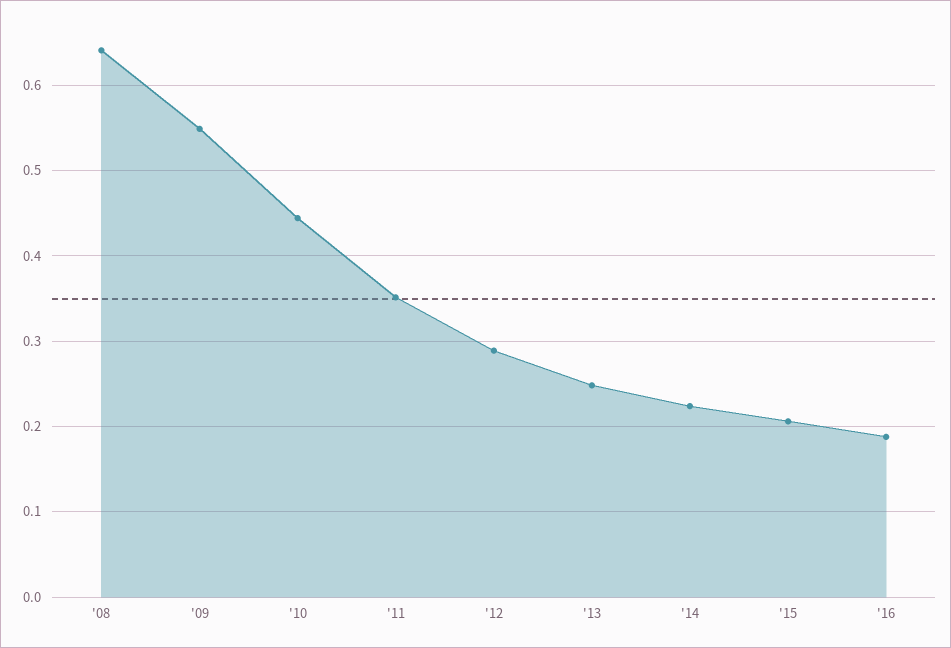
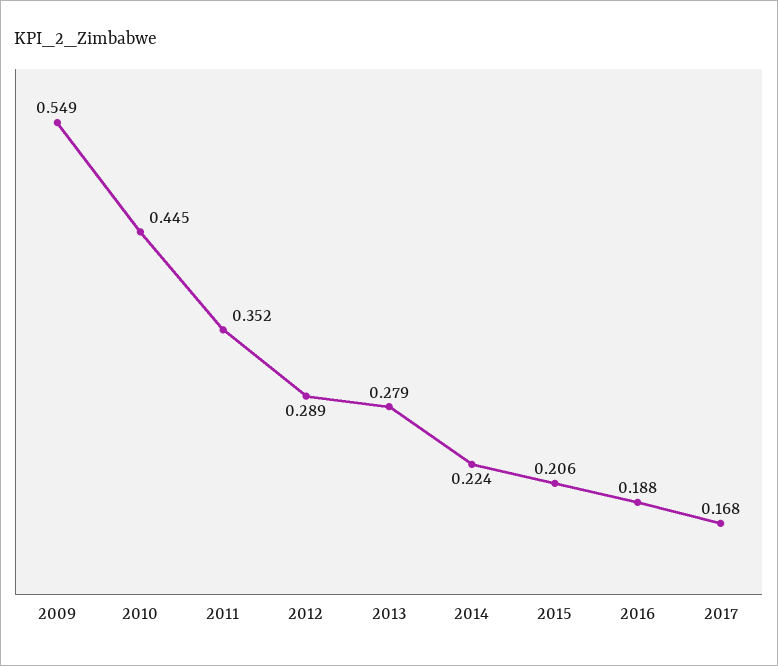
'08: 0.64 -> none
'13: 0.25 -> 0.279
2017: none -> 0.168

